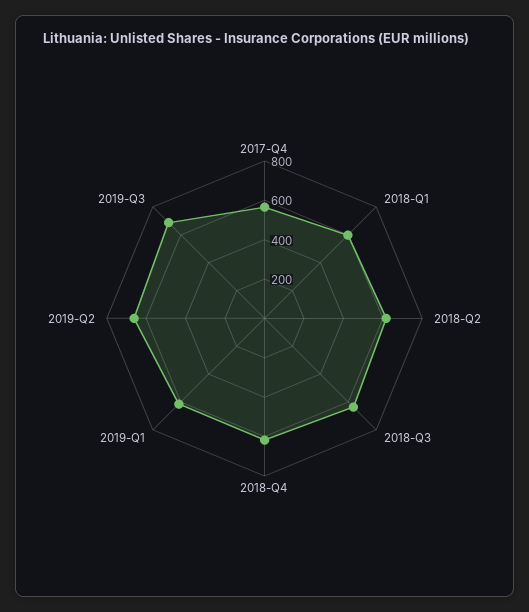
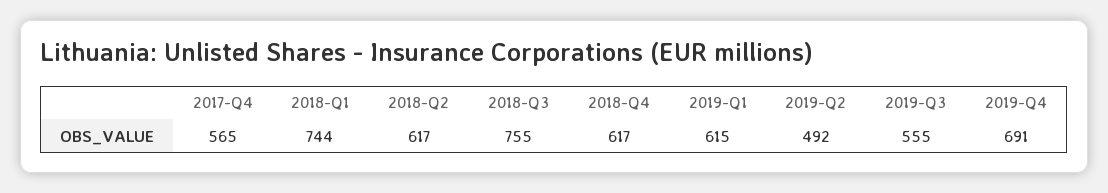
2018-Q1: 600 -> 744
2018-Q3: 650 -> 755
2019-Q2: 650 -> 492
2019-Q3: 700 -> 555
2019-Q4: none -> 691

